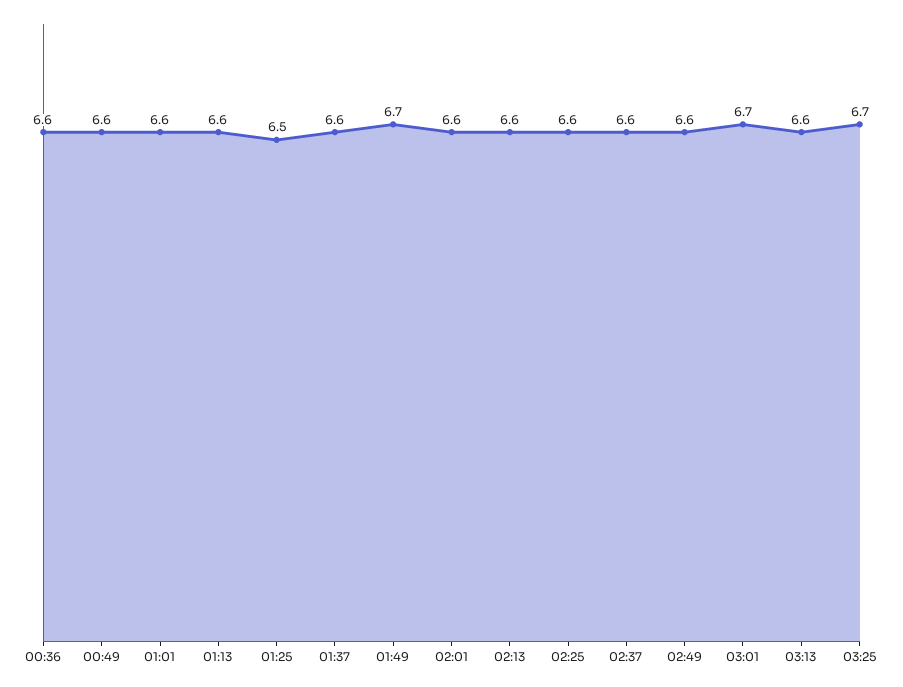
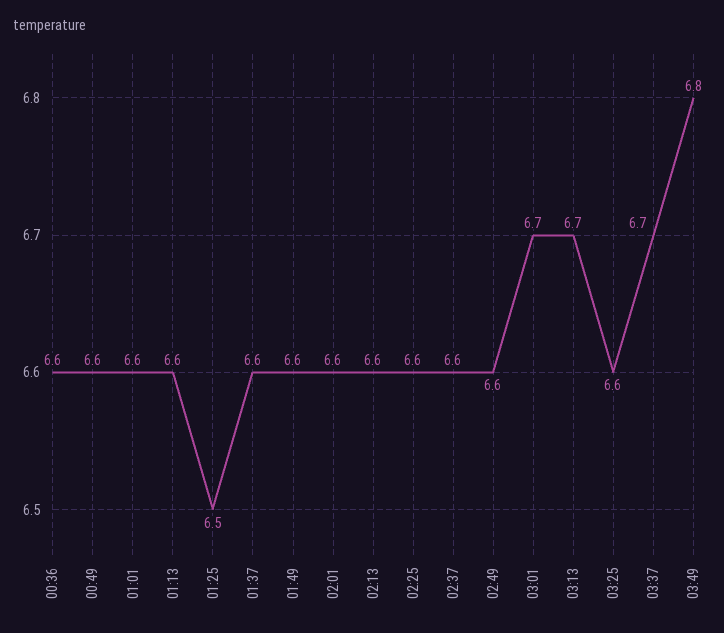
01:49: 6.7 -> 6.6
03:13: 6.6 -> 6.7
03:25: 6.7 -> 6.6
03:37: none -> 6.7
03:49: none -> 6.8

